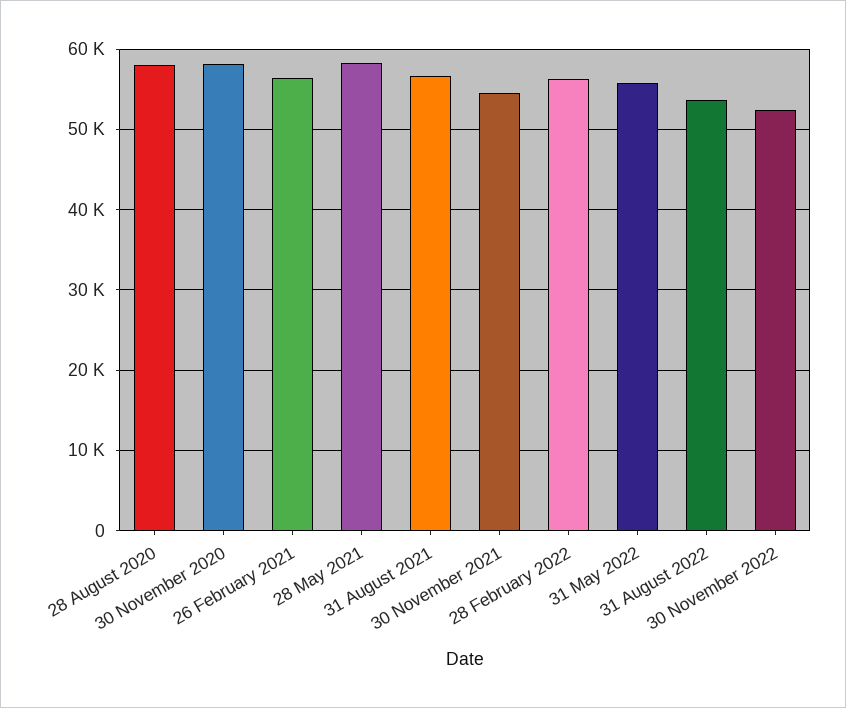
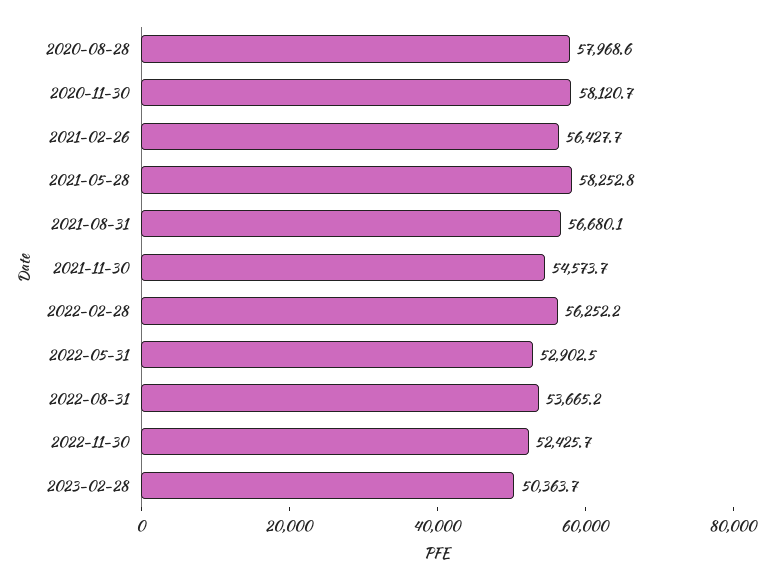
31 May 2022: 56000 -> 52902.5
2023-02-28: none -> 50363.7

